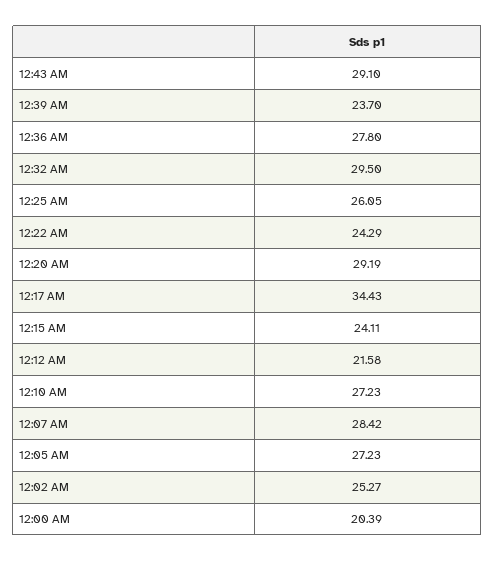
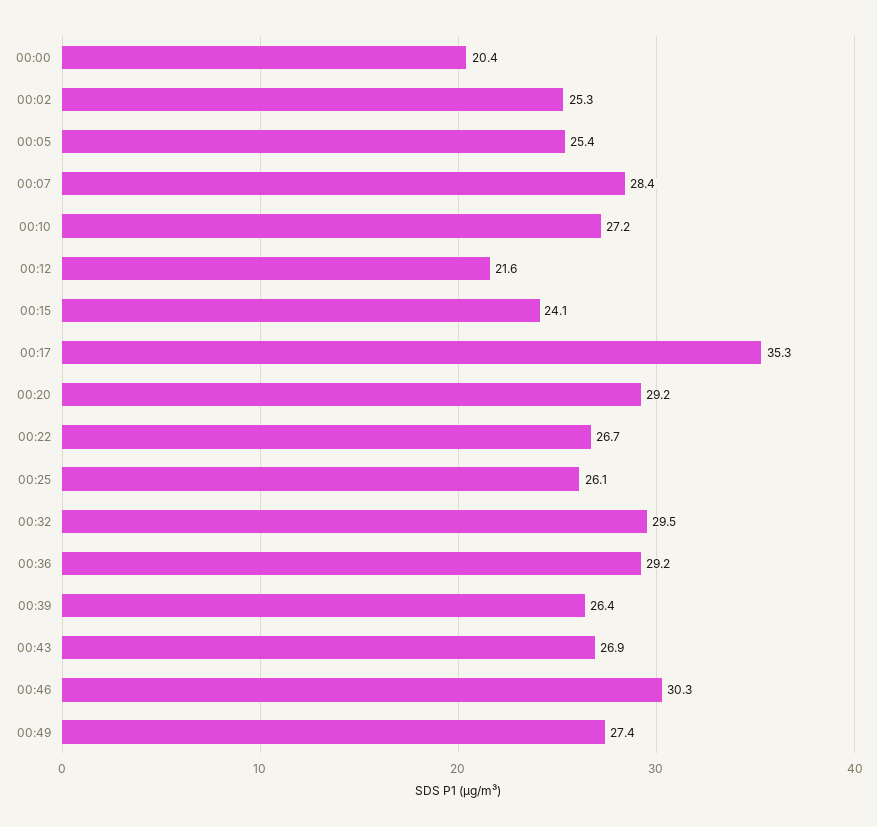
12:43 AM: 29.1 -> 26.9
12:39 AM: 23.7 -> 26.4
12:36 AM: 27.8 -> 29.2
12:22 AM: 24.29 -> 26.7
12:17 AM: 34.43 -> 35.3
12:05 AM: 27.23 -> 25.4
00:46: none -> 30.3
00:49: none -> 27.4

